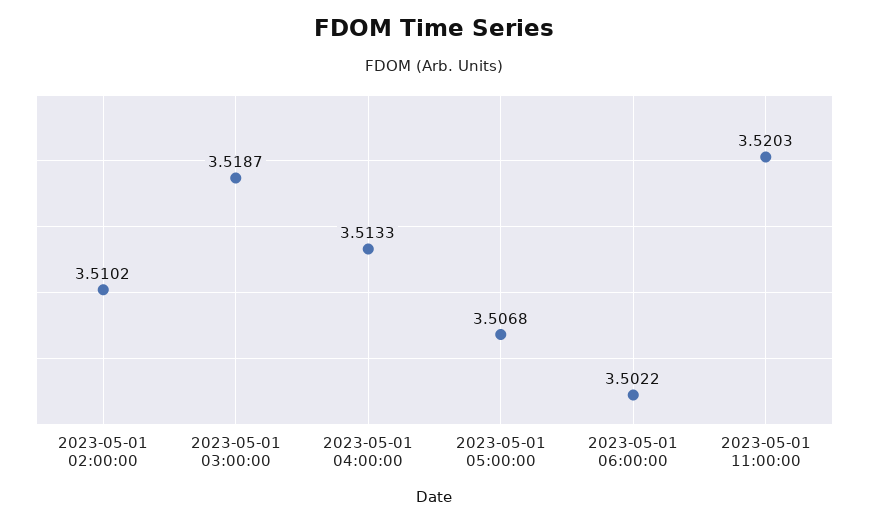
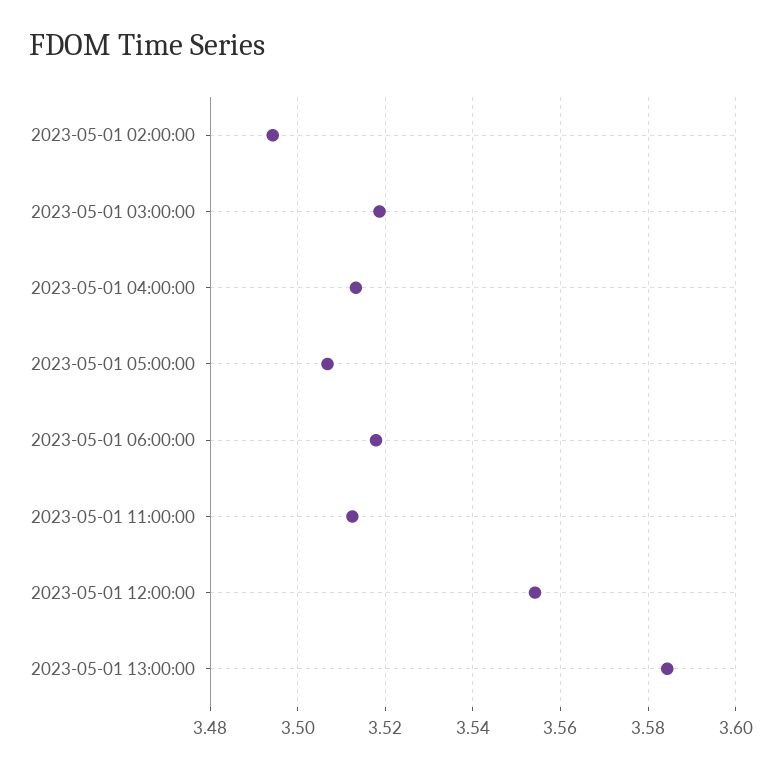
2023-05-01 02:00:00: 3.5102 -> 3.494
2023-05-01 06:00:00: 3.5022 -> 3.518
2023-05-01 11:00:00: 3.5203 -> 3.512
2023-05-01 12:00:00: none -> 3.554
2023-05-01 13:00:00: none -> 3.584

